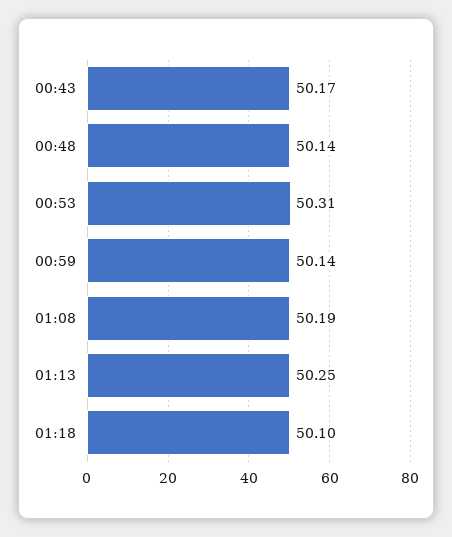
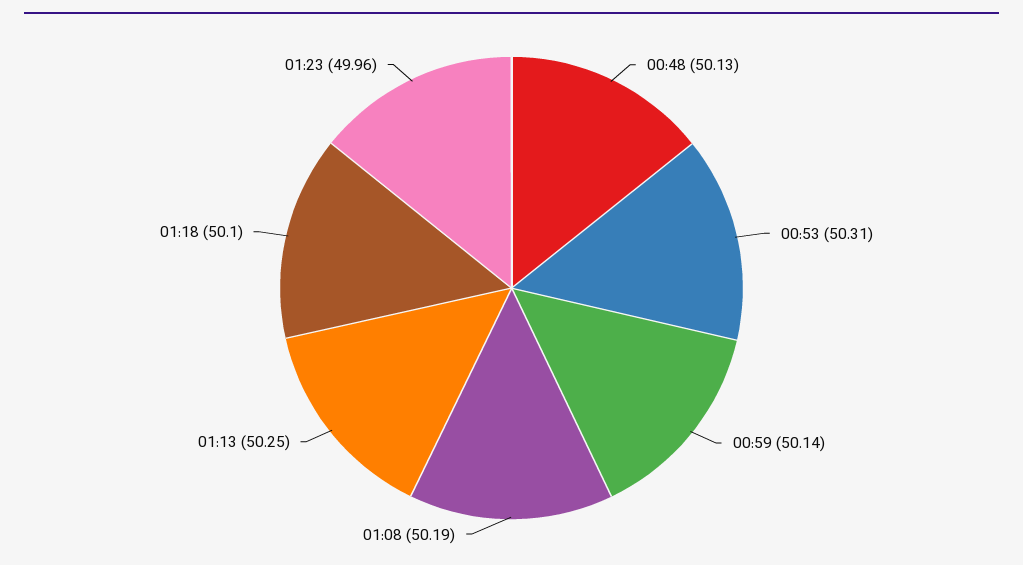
00:43: 50.17 -> none
00:48: 50.14 -> 50.13
01:23: none -> 49.96

